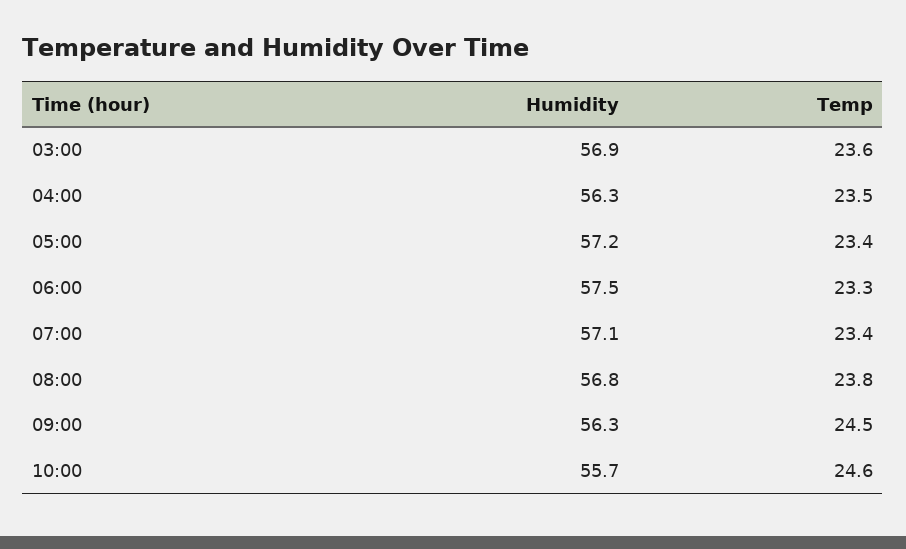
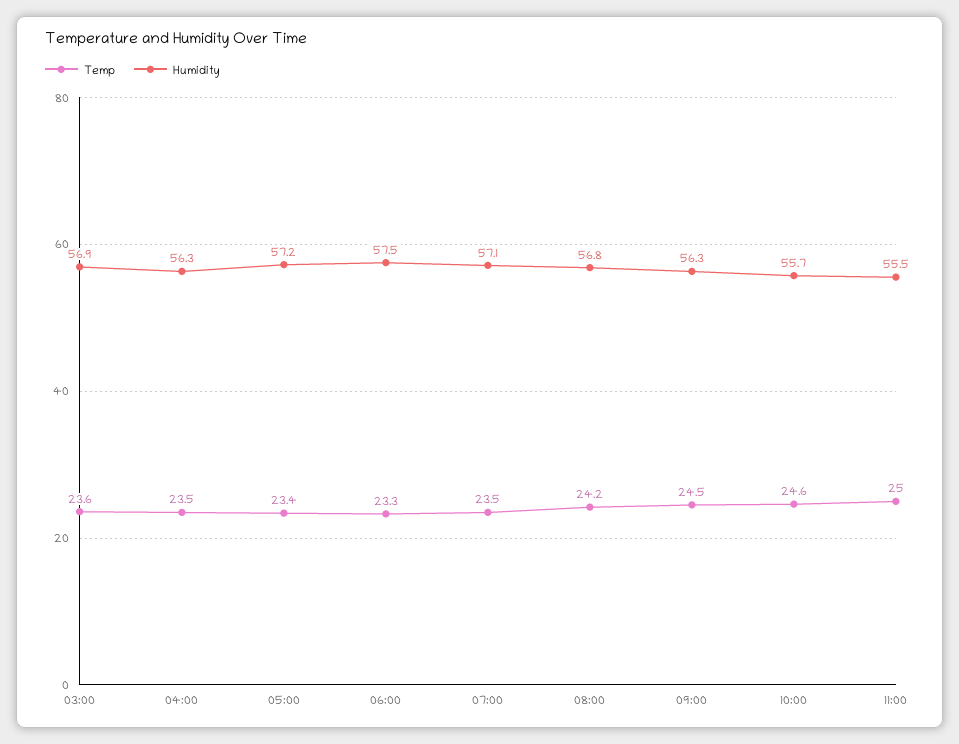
Temp, 07:00: 23.4 -> 23.5
Temp, 08:00: 23.8 -> 24.2
Temp, 11:00: none -> 25
Humidity, 11:00: none -> 55.5

